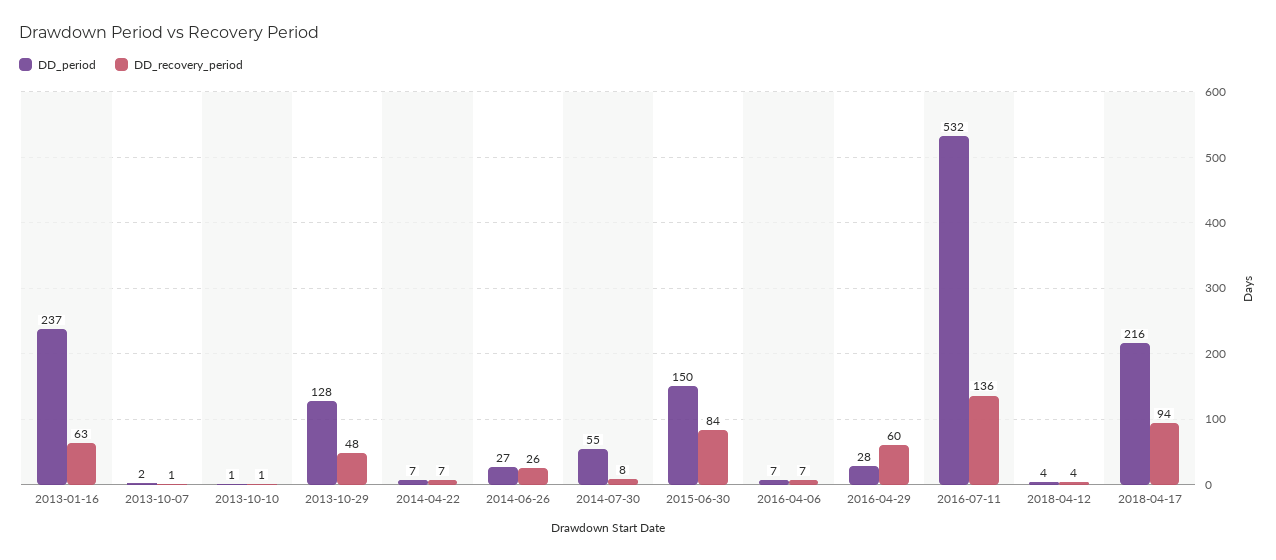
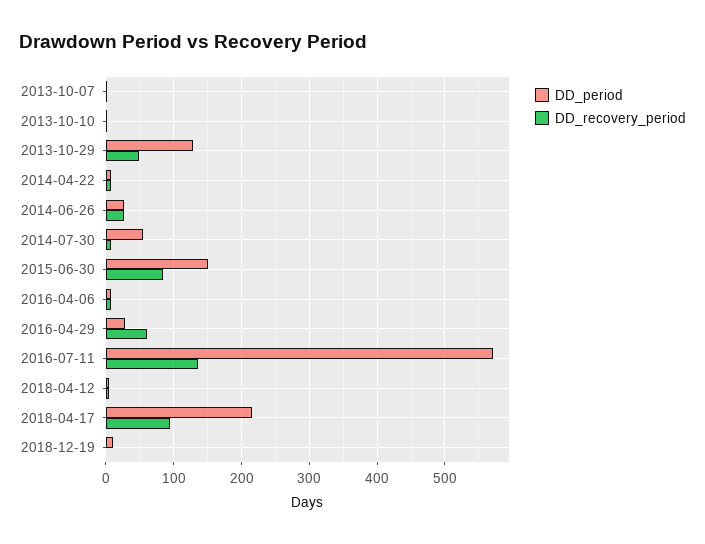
DD_period, 2013-01-16: 237 -> none
DD_recovery_period, 2013-01-16: 63 -> none
DD_period, 2016-07-11: 532 -> 570
DD_period, 2018-12-19: none -> 10
DD_recovery_period, 2018-12-19: none -> 0

